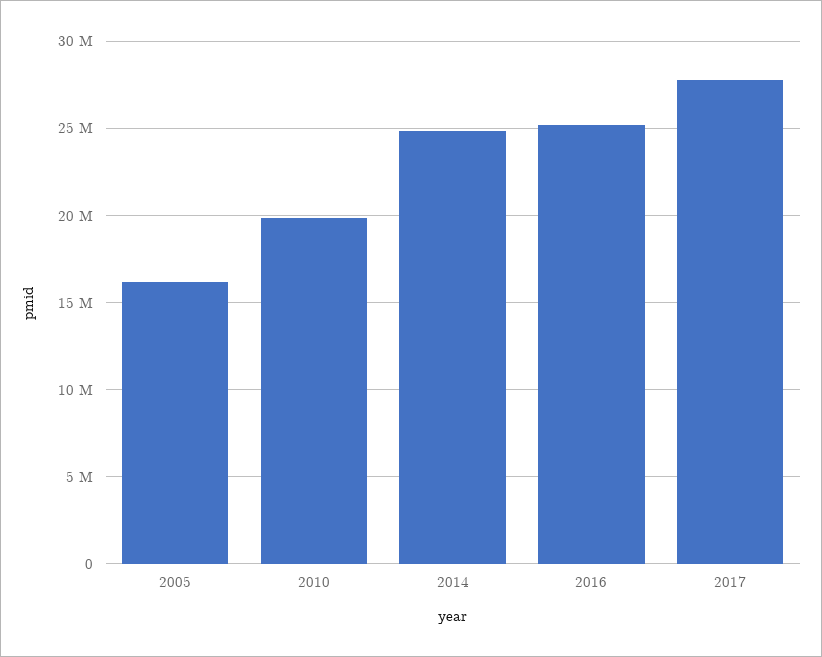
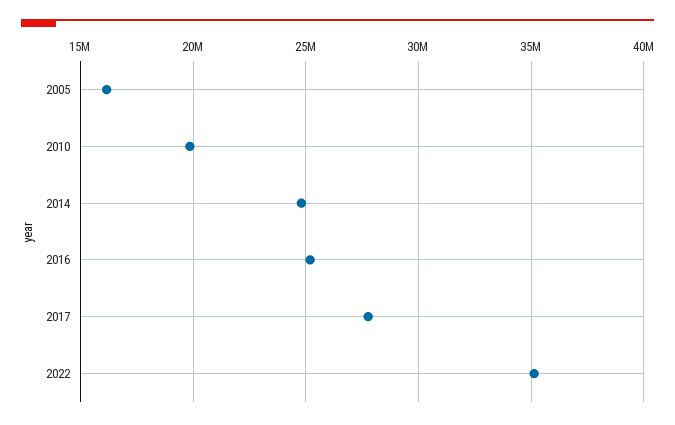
2022: none -> 35000000

